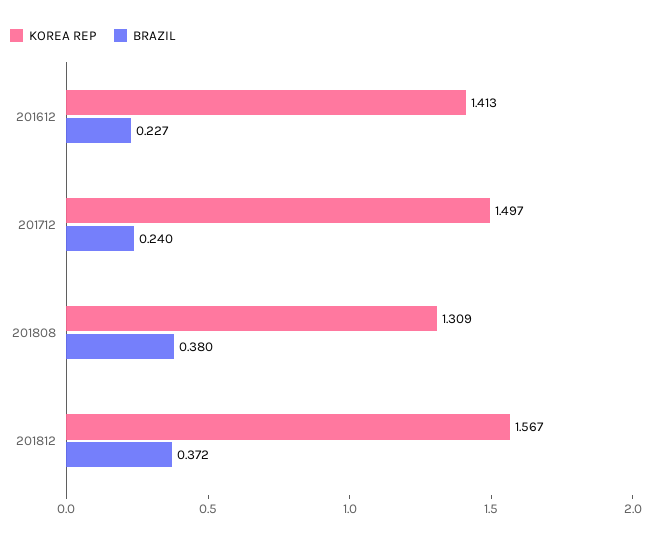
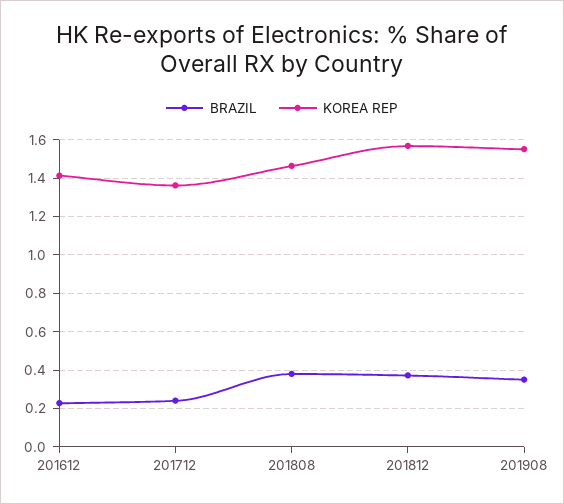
KOREA REP, 201712: 1.497 -> 1.35
KOREA REP, 201808: 1.309 -> 1.45
BRAZIL, 201908: none -> 0.35
KOREA REP, 201908: none -> 1.55

